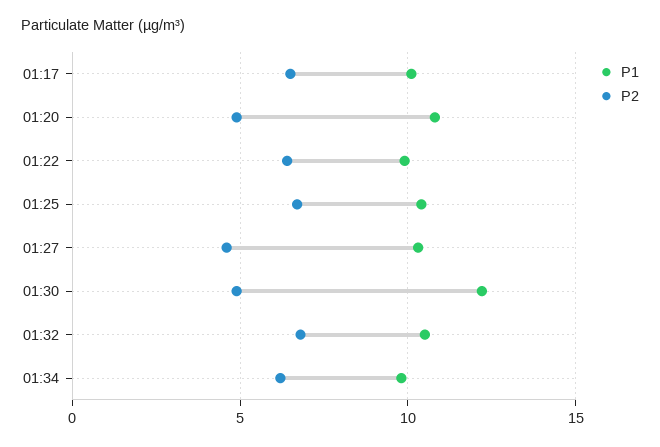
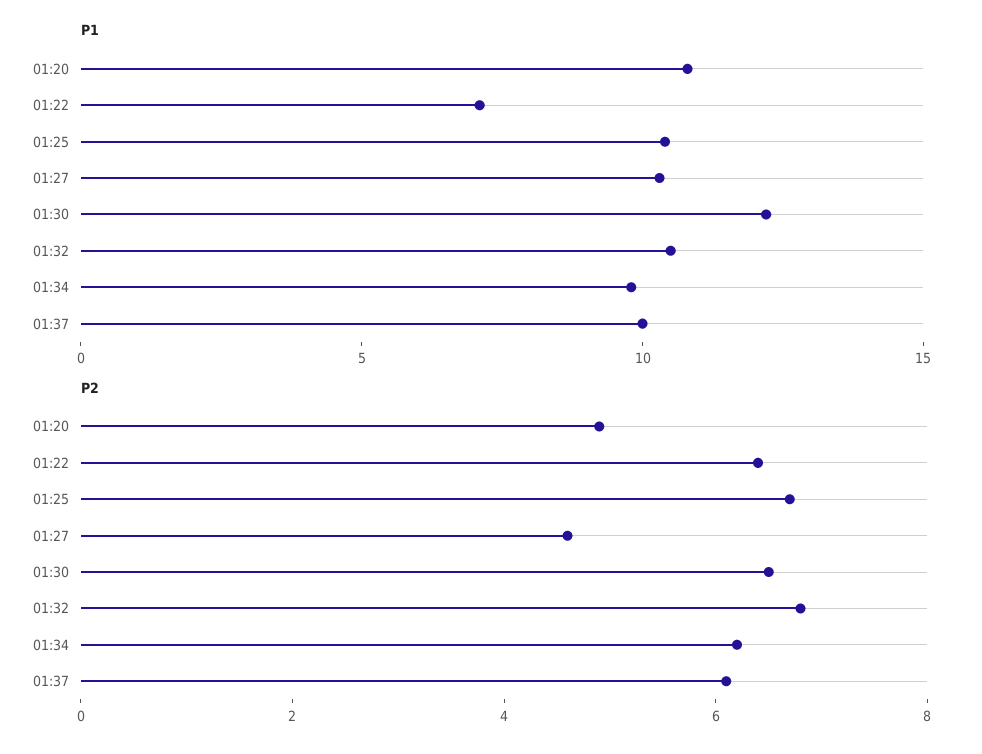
P1, 01:17: 10 -> none
P2, 01:17: 6.5 -> none
P1, 01:22: 10 -> 7
P2, 01:30: 5 -> 6.5
P1, 01:37: none -> 10
P2, 01:37: none -> 6

